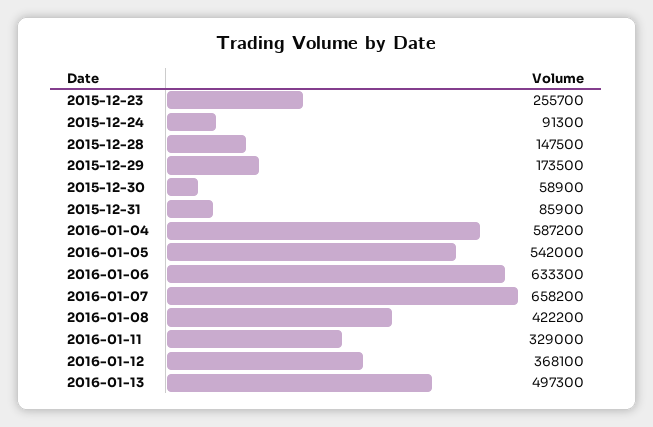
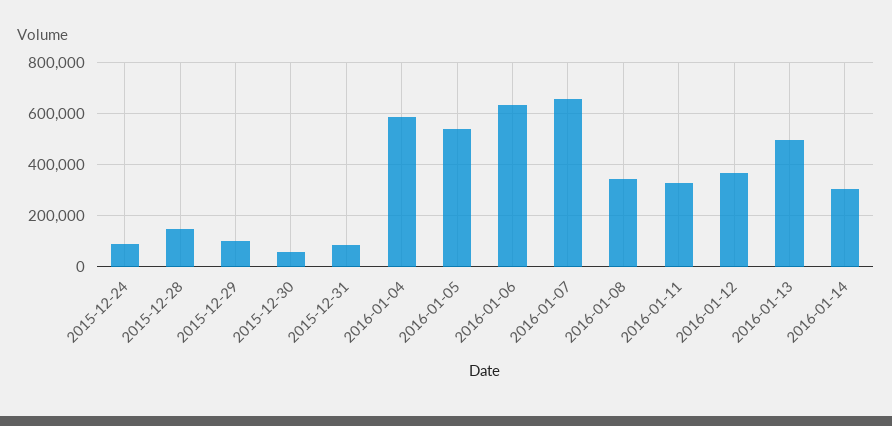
2015-12-23: 255700 -> none
2015-12-29: 173500 -> 100000
2016-01-08: 422200 -> 350000
2016-01-14: none -> 300000

